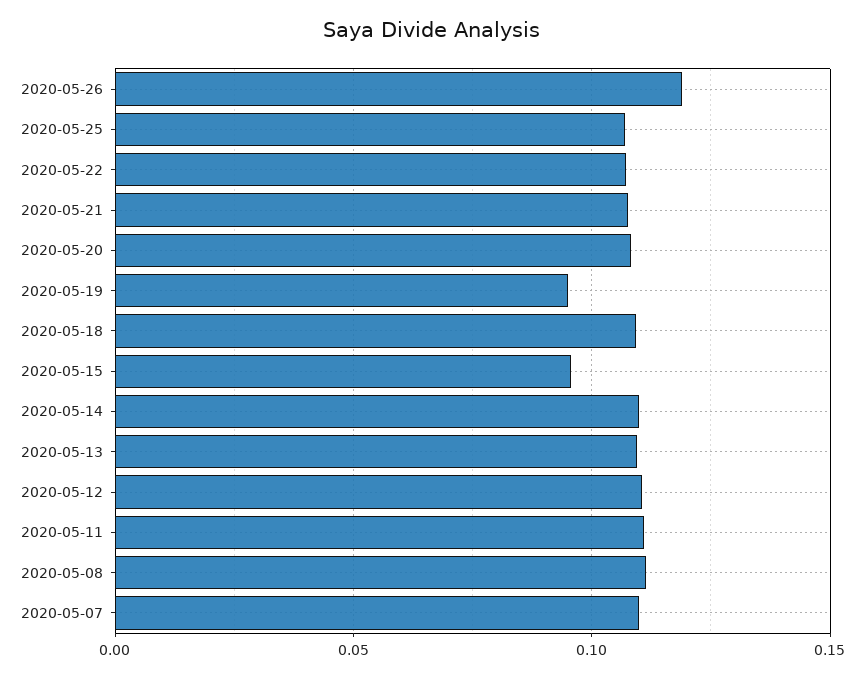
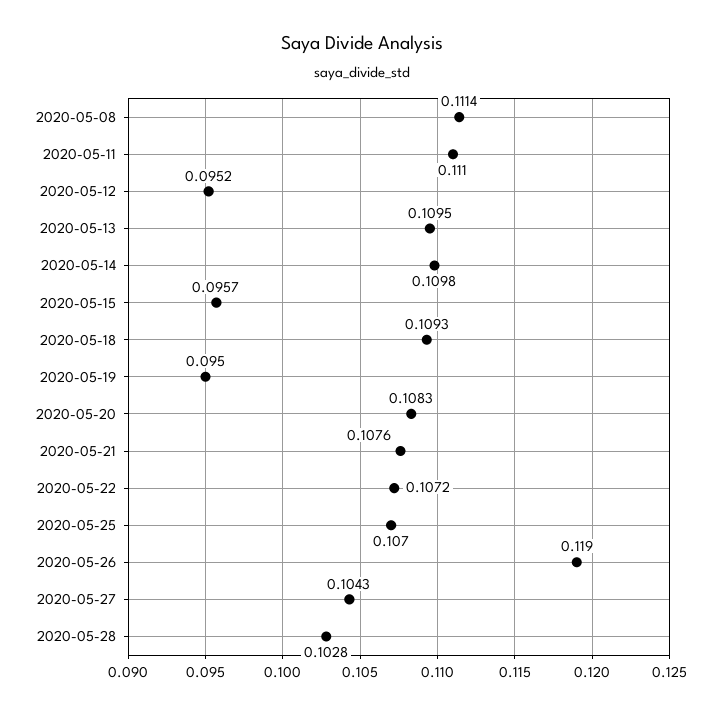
2020-05-12: 0.11 -> 0.0952
2020-05-07: 0.11 -> none
2020-05-27: none -> 0.1043
2020-05-28: none -> 0.1028

